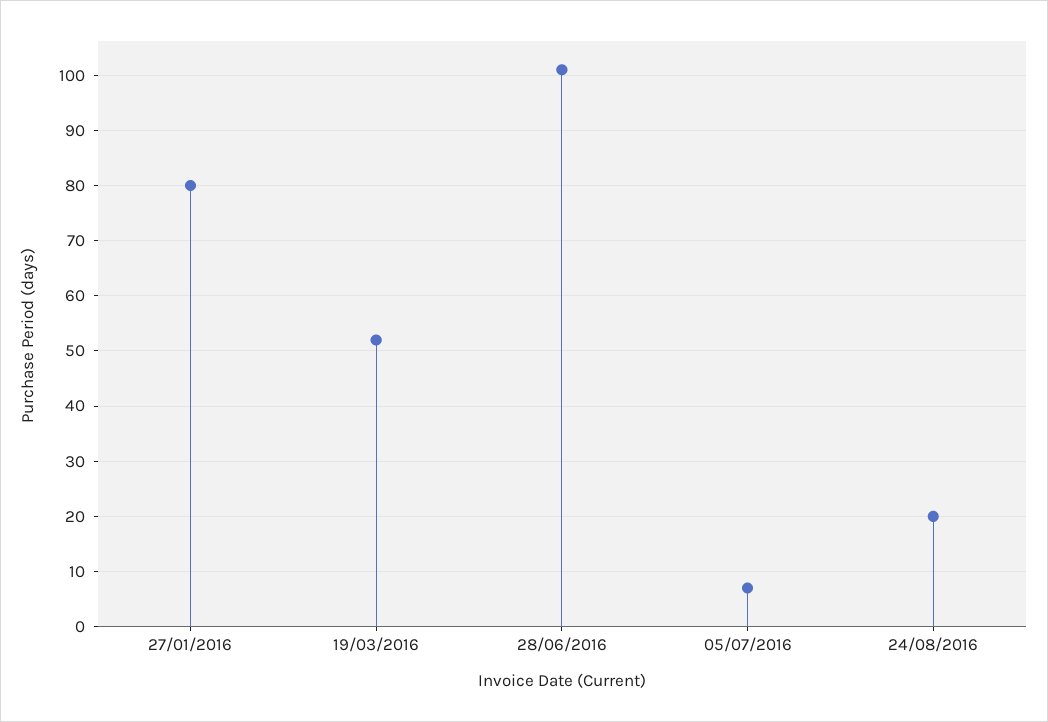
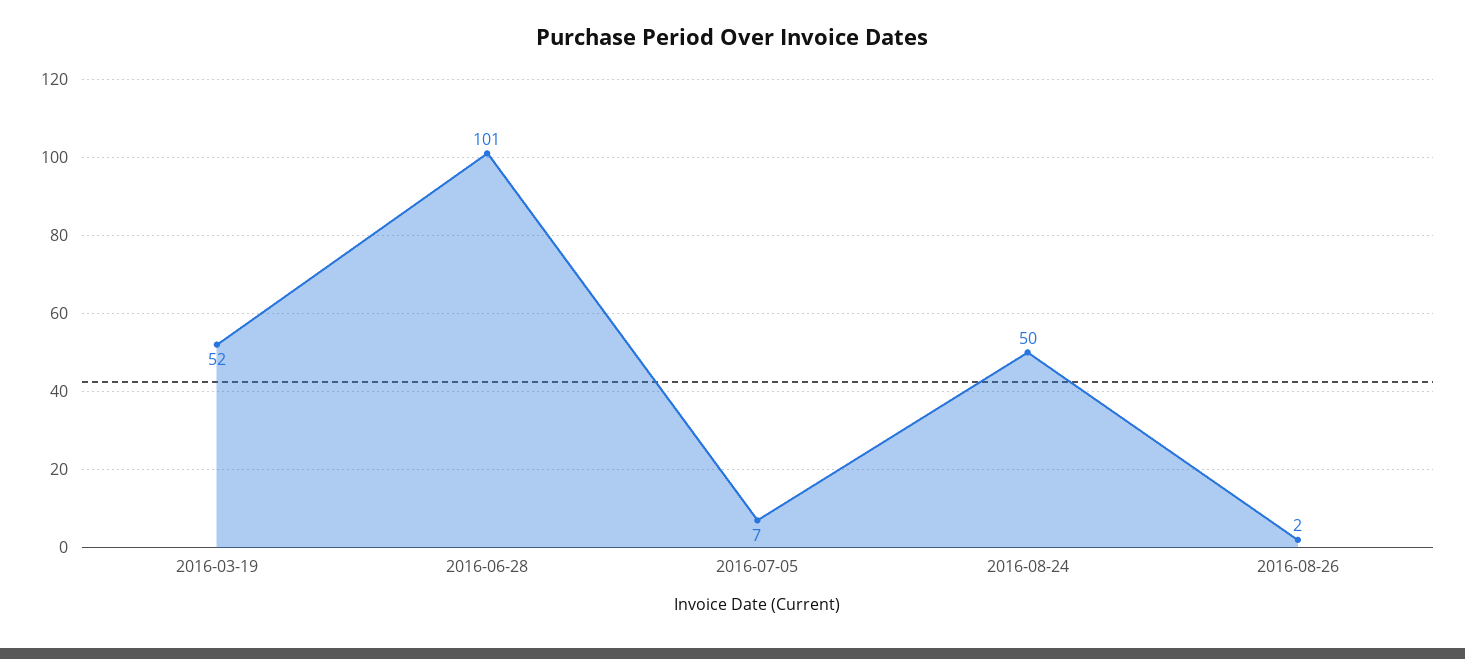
27/01/2016: 80 -> none
24/08/2016: 20 -> 50
2016-08-26: none -> 2

